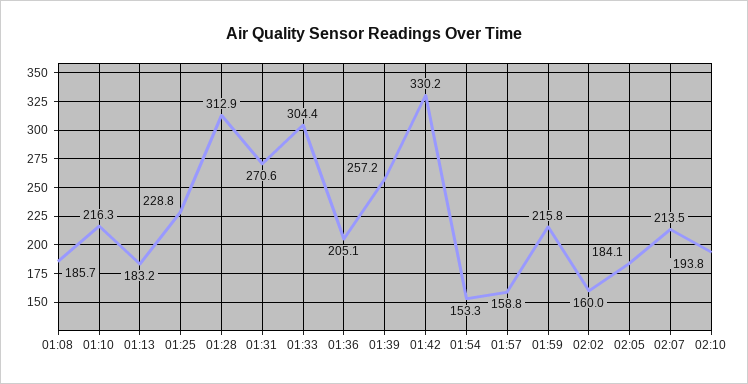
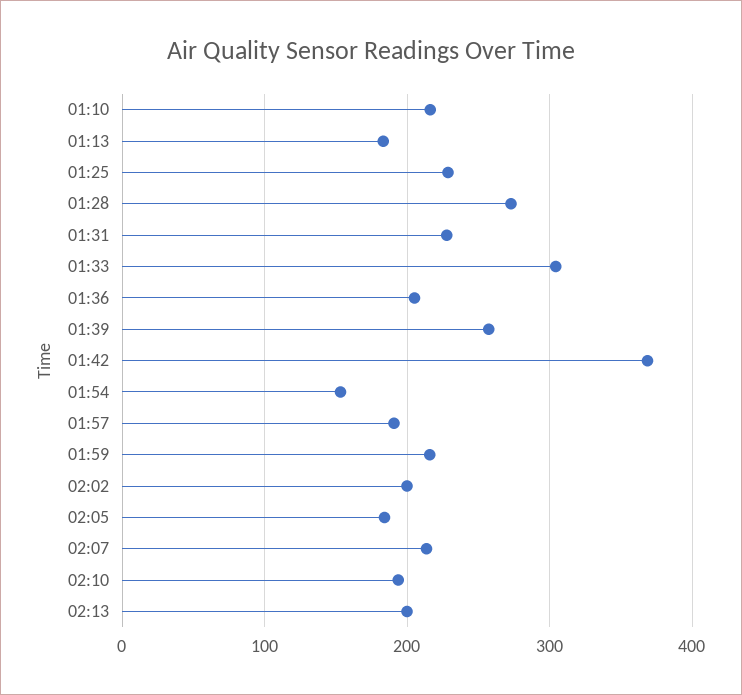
01:08: 185.7 -> none
01:28: 312.9 -> 270
01:31: 270.6 -> 230
01:42: 330.2 -> 370
01:57: 158.8 -> 190
02:02: 160 -> 200
02:13: none -> 200

